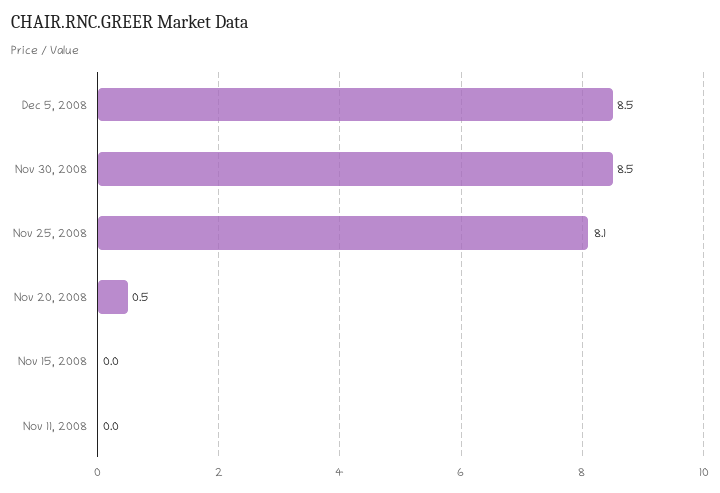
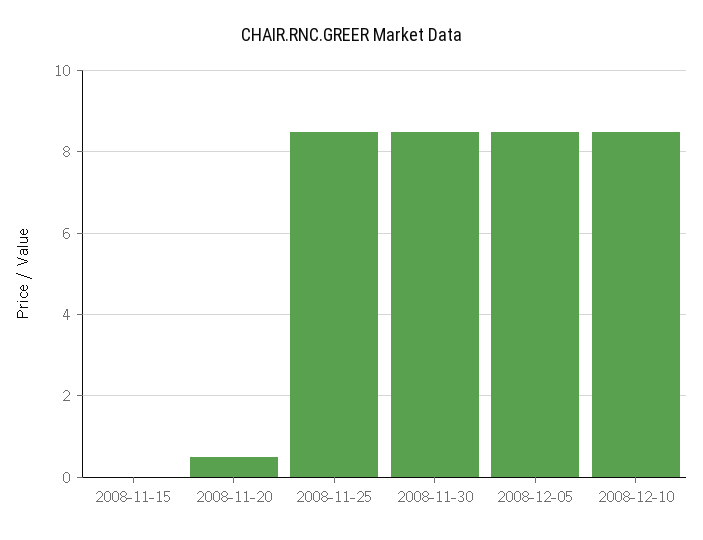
Nov 25, 2008: 8.1 -> 8.5
Nov 11, 2008: 0 -> none
2008-12-10: none -> 8.5

